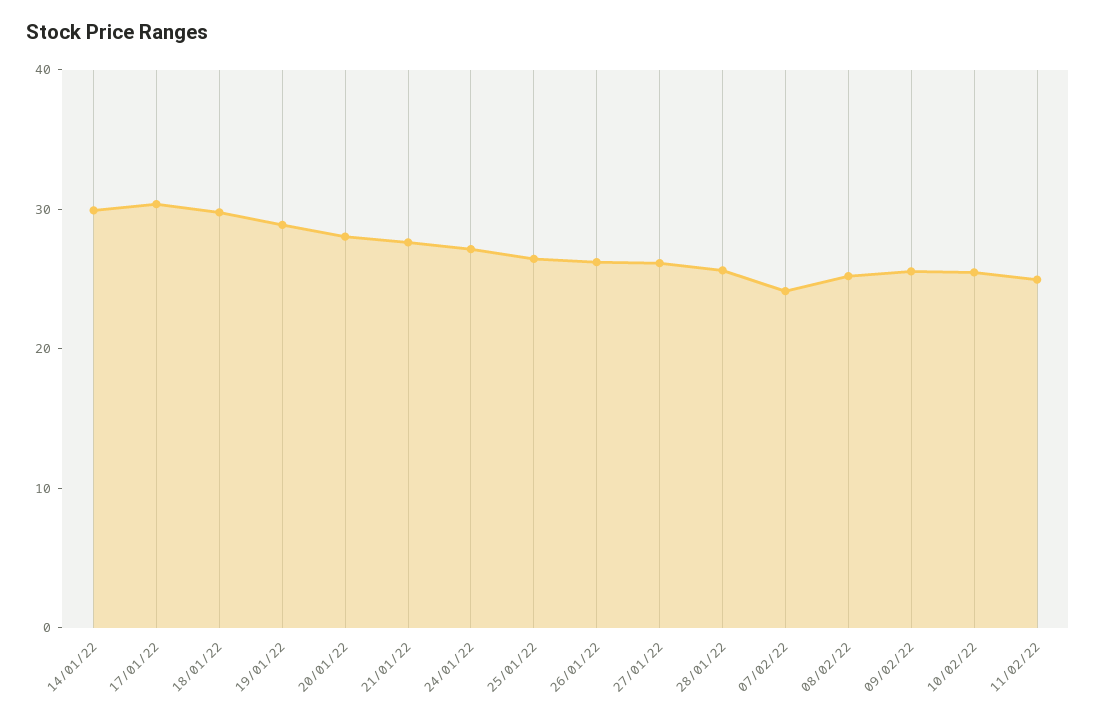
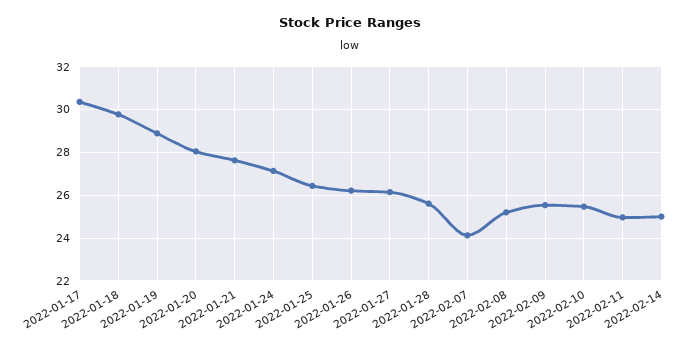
14/01/22: 30 -> none
2022-02-14: none -> 25

